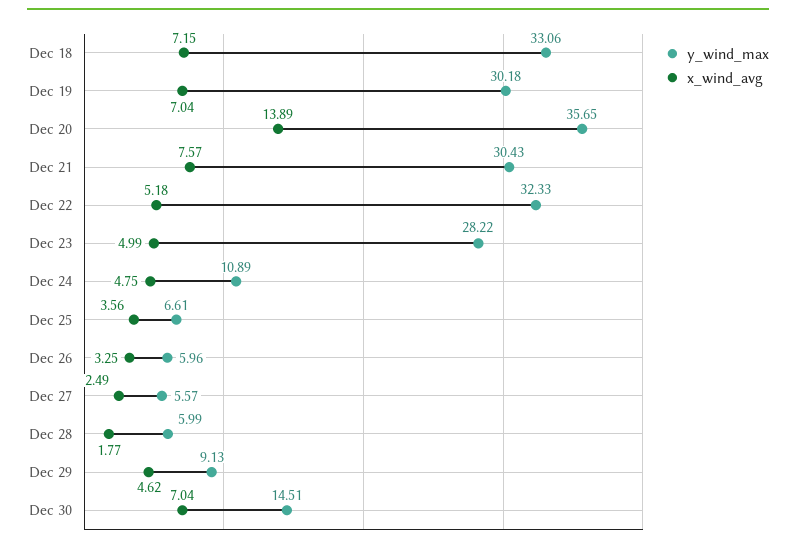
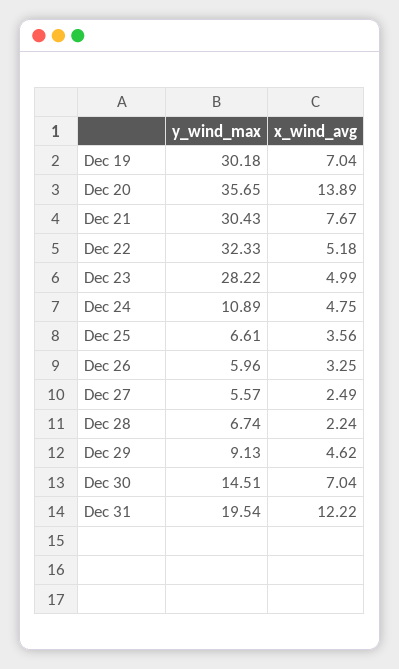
y_wind_max, Dec 18: 33.06 -> none
x_wind_avg, Dec 18: 7.15 -> none
x_wind_avg, Dec 21: 7.57 -> 7.67
y_wind_max, Dec 28: 5.99 -> 6.74
x_wind_avg, Dec 28: 1.77 -> 2.24
y_wind_max, Dec 31: none -> 19.54
x_wind_avg, Dec 31: none -> 12.22

